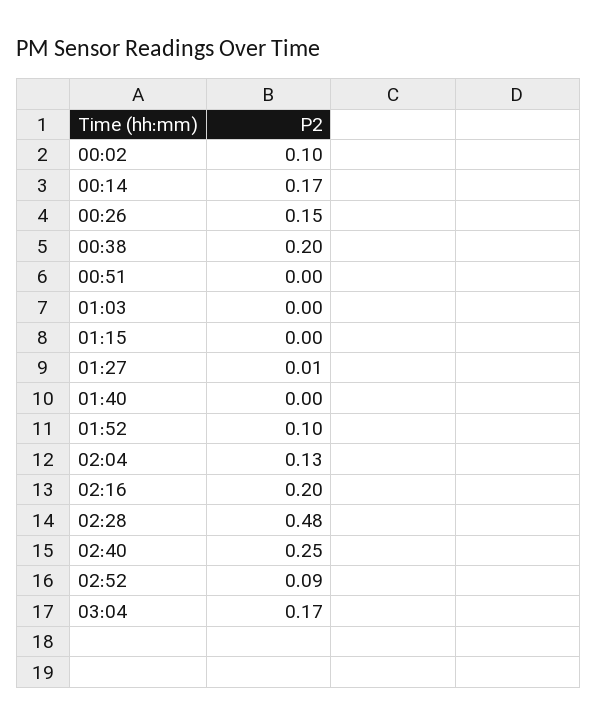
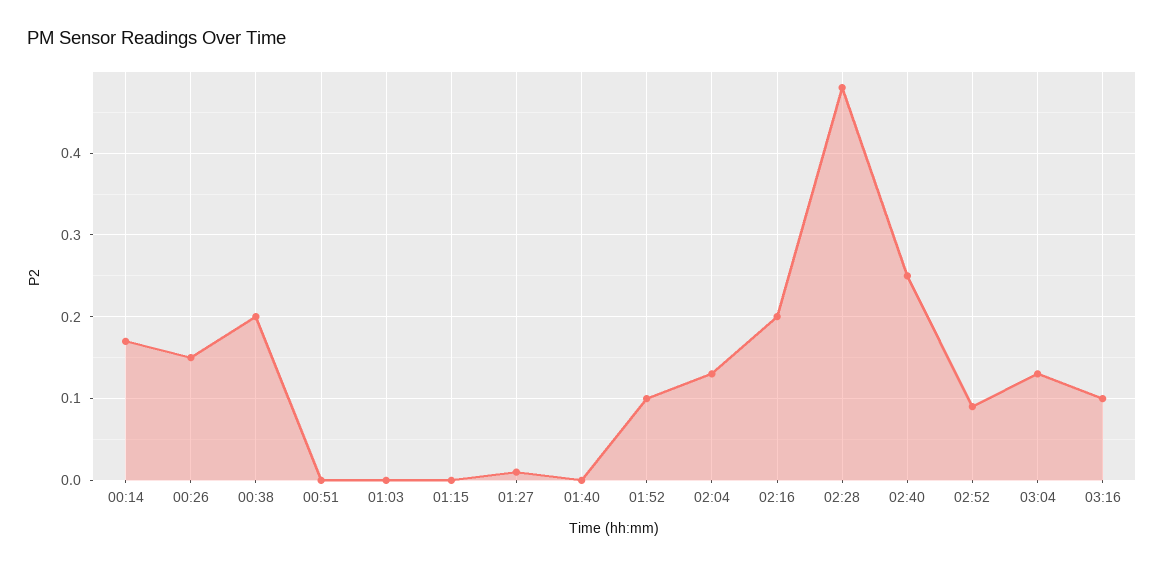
00:02: 0.1 -> none
03:04: 0.17 -> 0.13
03:16: none -> 0.1

